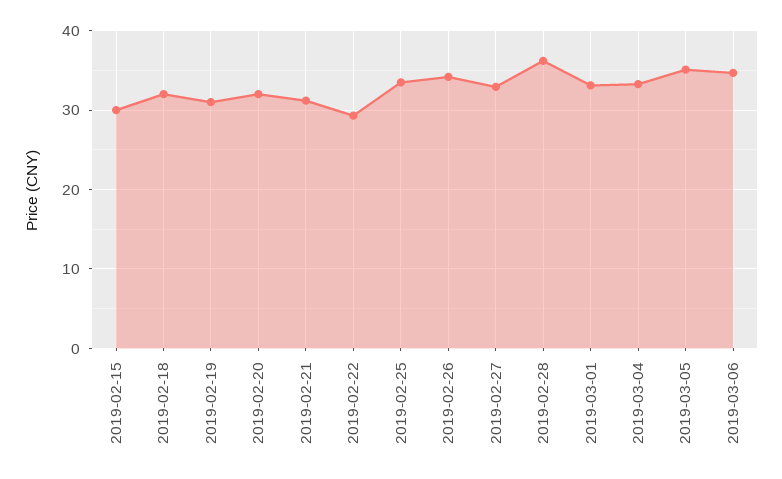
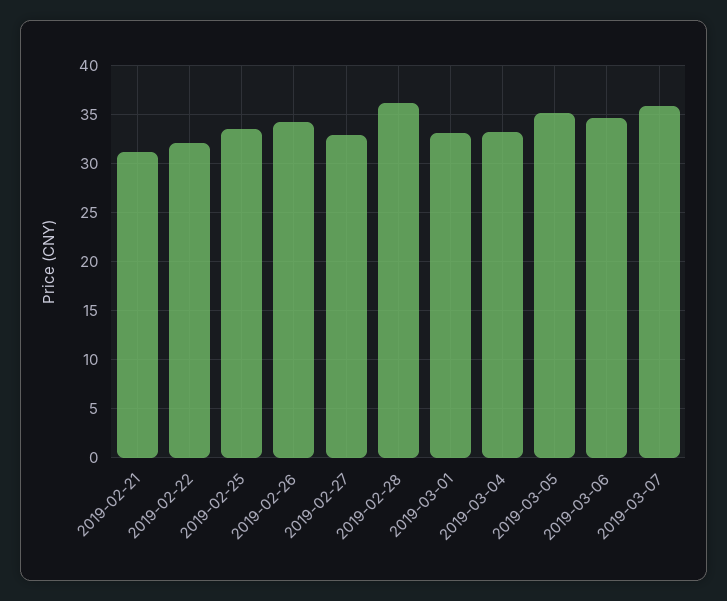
2019-02-15: 30 -> none
2019-02-18: 32 -> none
2019-02-19: 31 -> none
2019-02-20: 32 -> none
2019-02-22: 29 -> 32
2019-03-07: none -> 36

